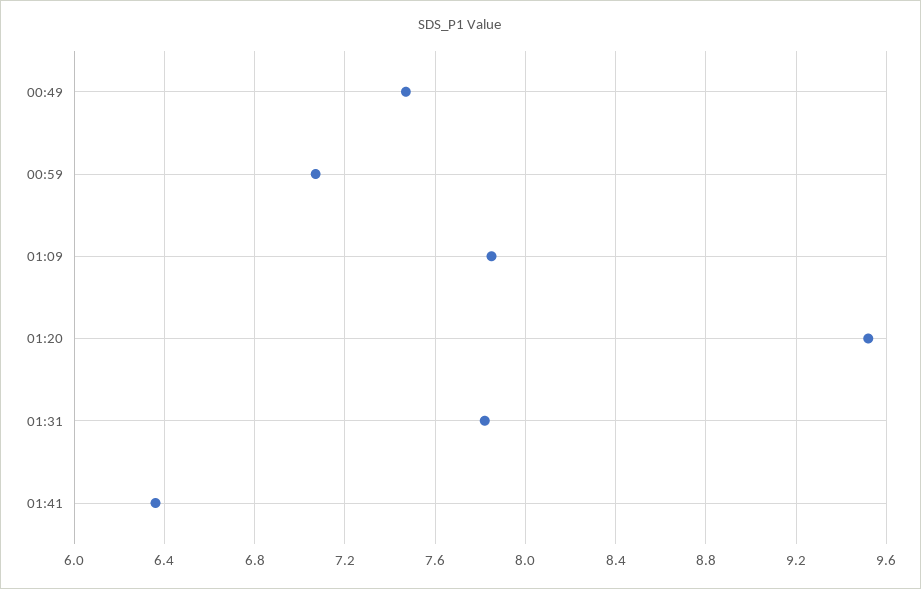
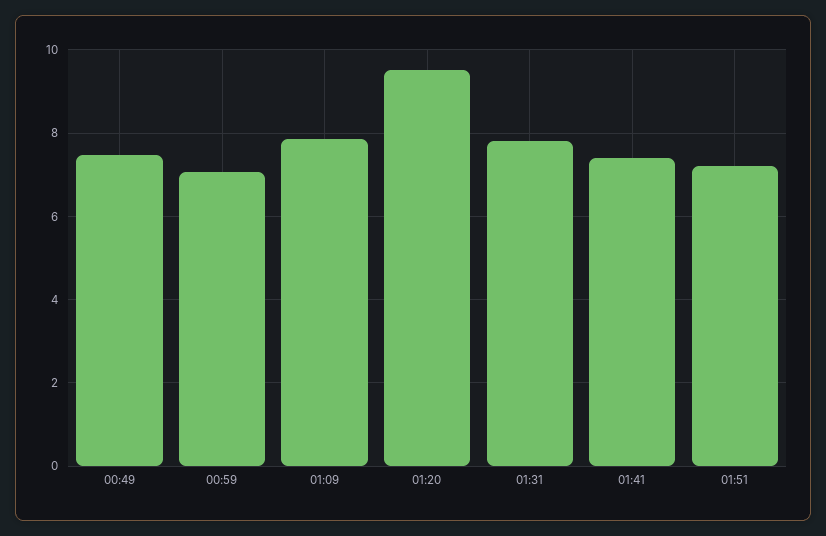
01:41: 6.35 -> 7.4
01:51: none -> 7.2

